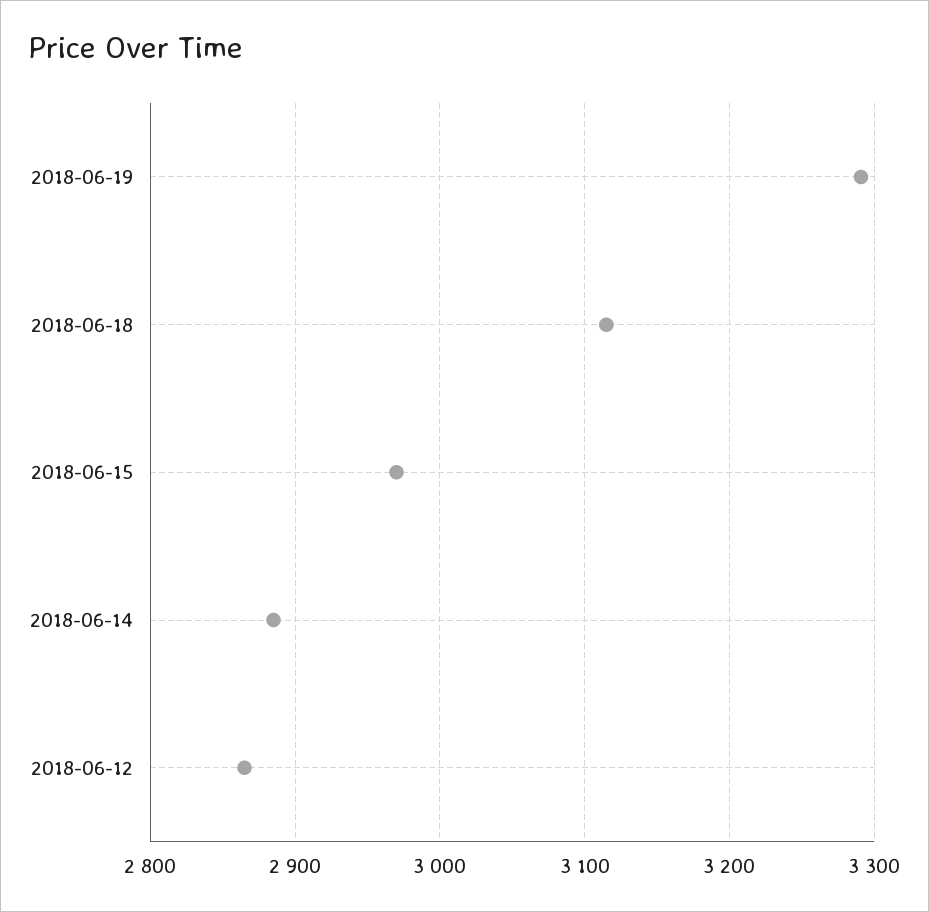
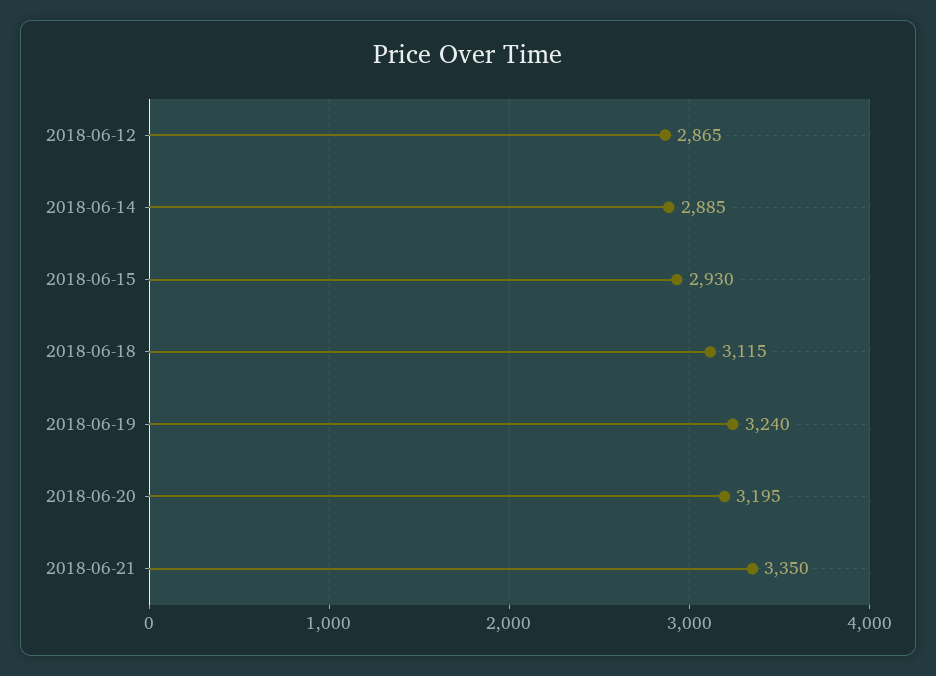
2018-06-19: 3290 -> 3240
2018-06-15: 2970 -> 2930
2018-06-20: none -> 3195
2018-06-21: none -> 3350

